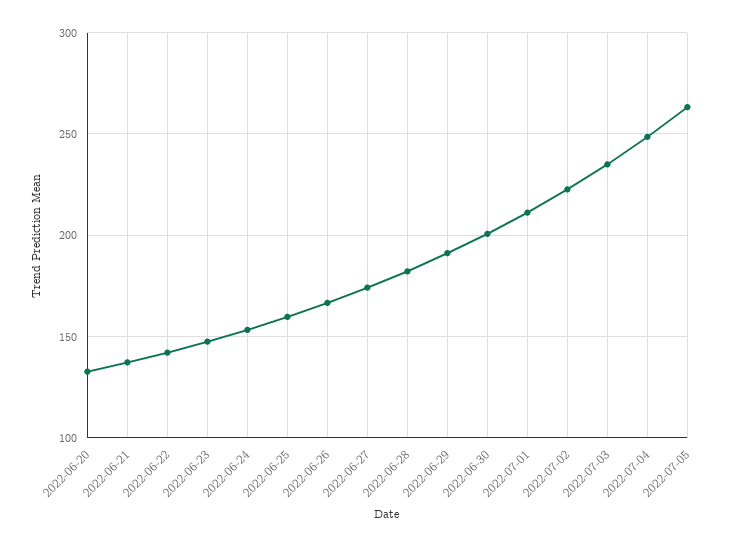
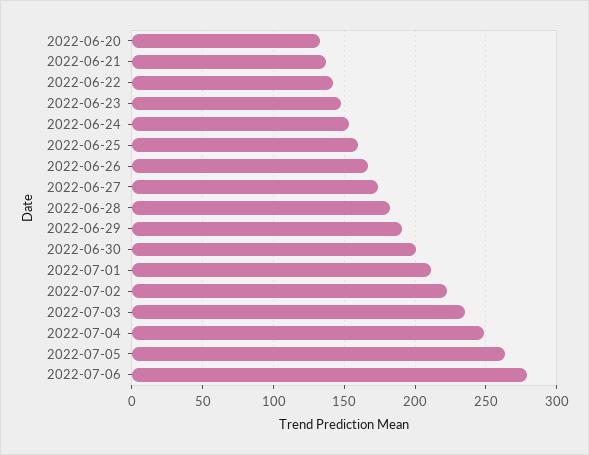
2022-07-06: none -> 280

